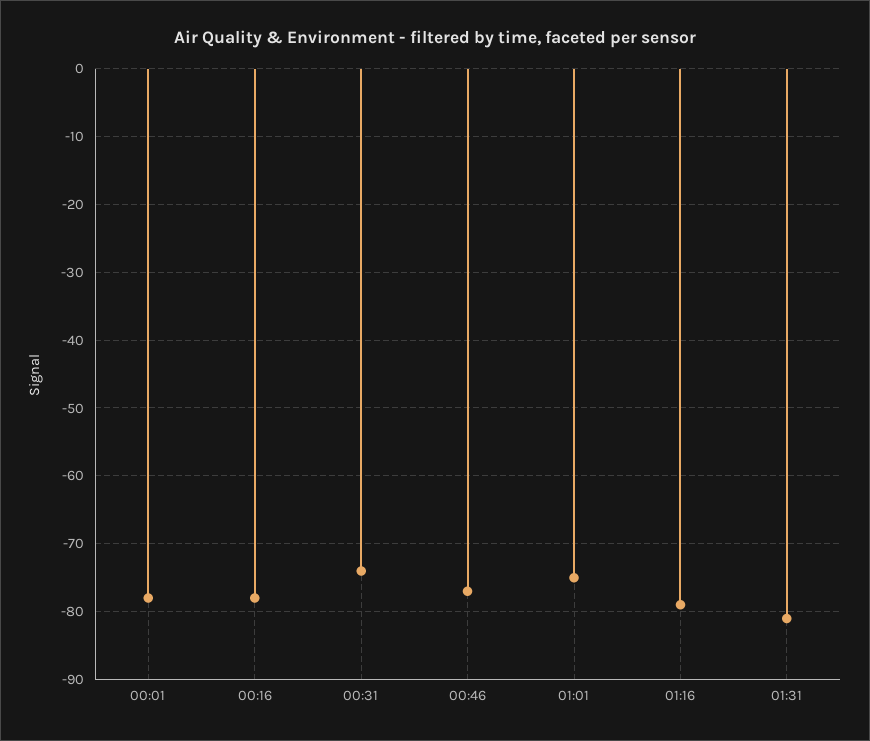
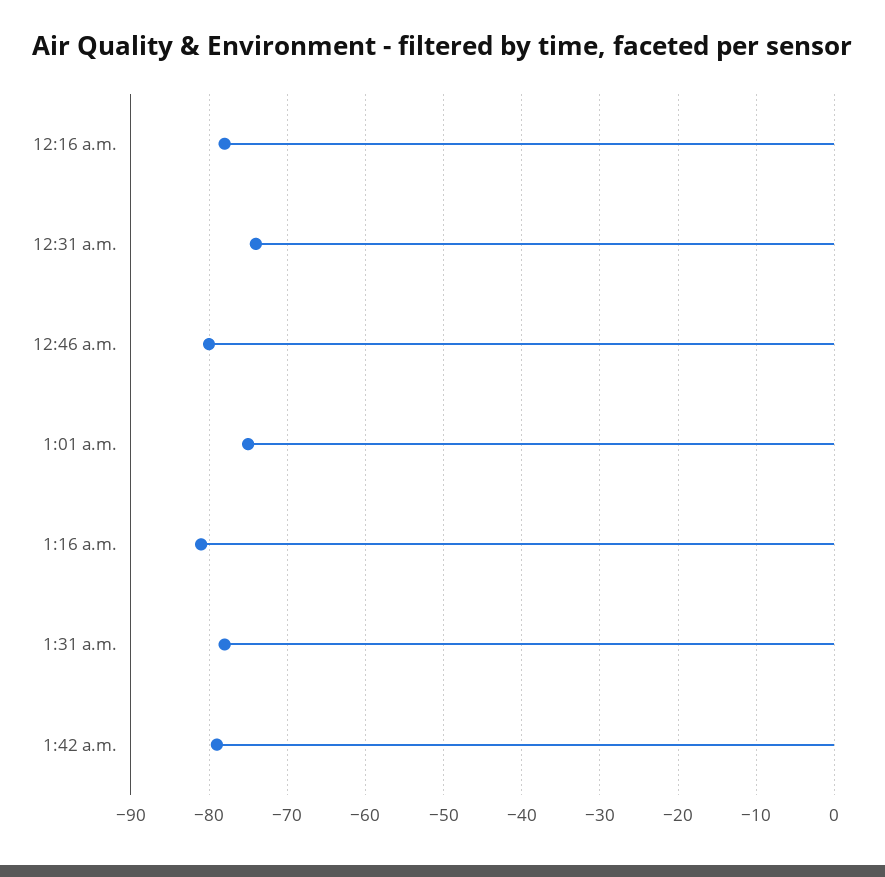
00:01: -78 -> none
00:46: -77 -> -80
01:16: -79 -> -81
01:31: -81 -> -78
1:42 a.m.: none -> -79

